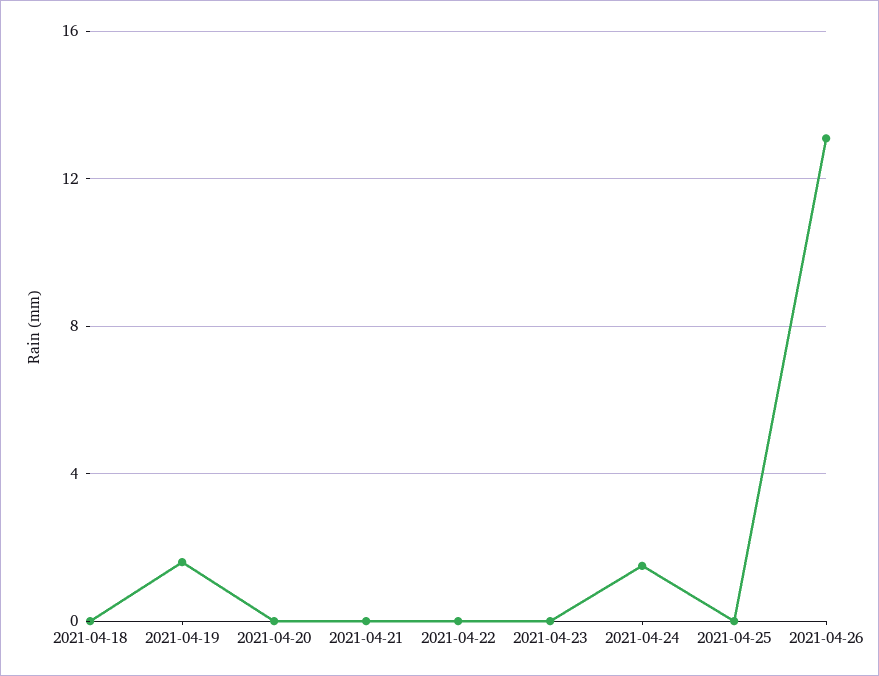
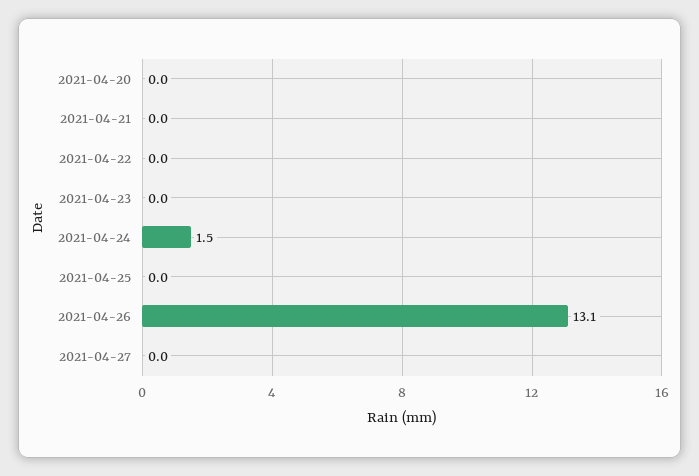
2021-04-18: 0 -> none
2021-04-19: 1.5 -> none
2021-04-27: none -> 0

